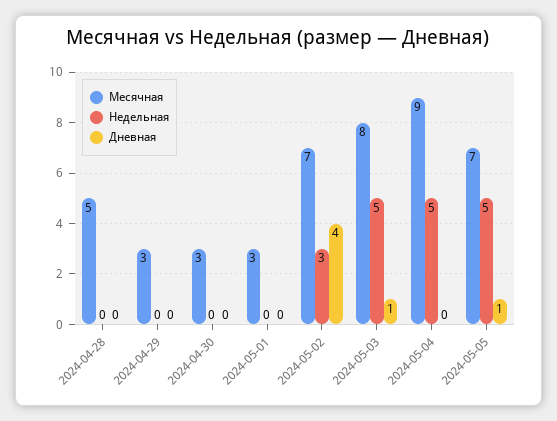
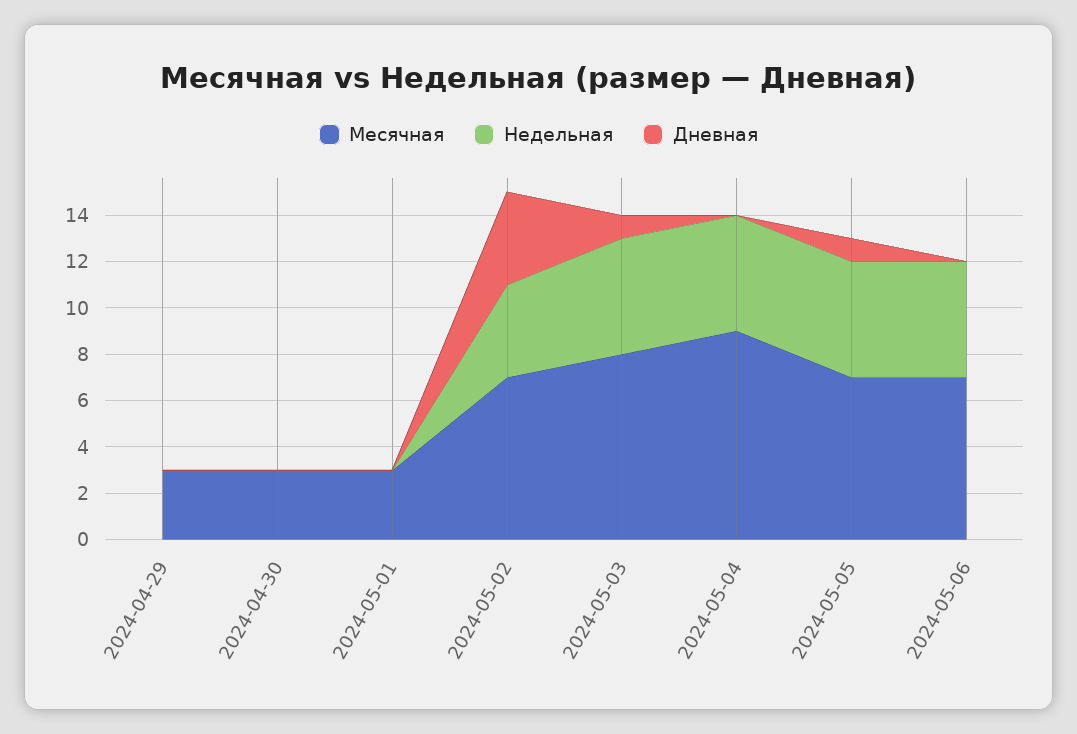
Месячная, 2024-04-28: 5 -> none
Недельная, 2024-04-28: 0 -> none
Дневная, 2024-04-28: 0 -> none
Недельная, 2024-05-02: 3 -> 4
Месячная, 2024-05-06: none -> 7
Недельная, 2024-05-06: none -> 5
Дневная, 2024-05-06: none -> 0

